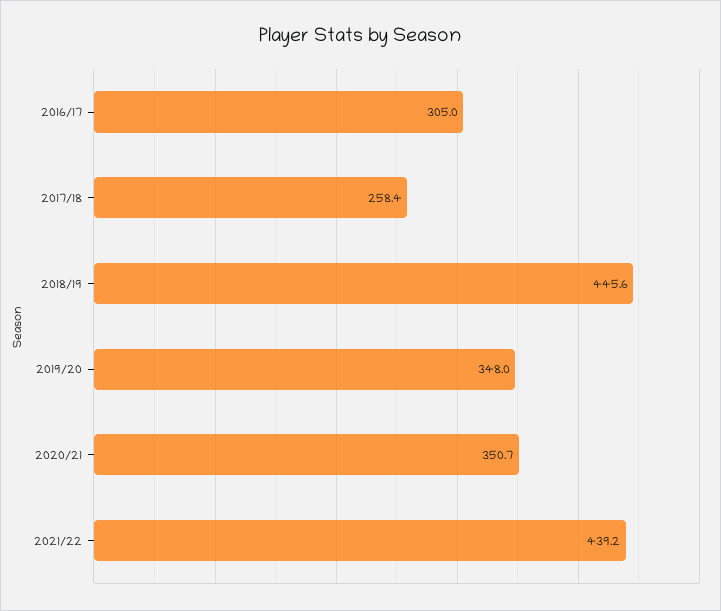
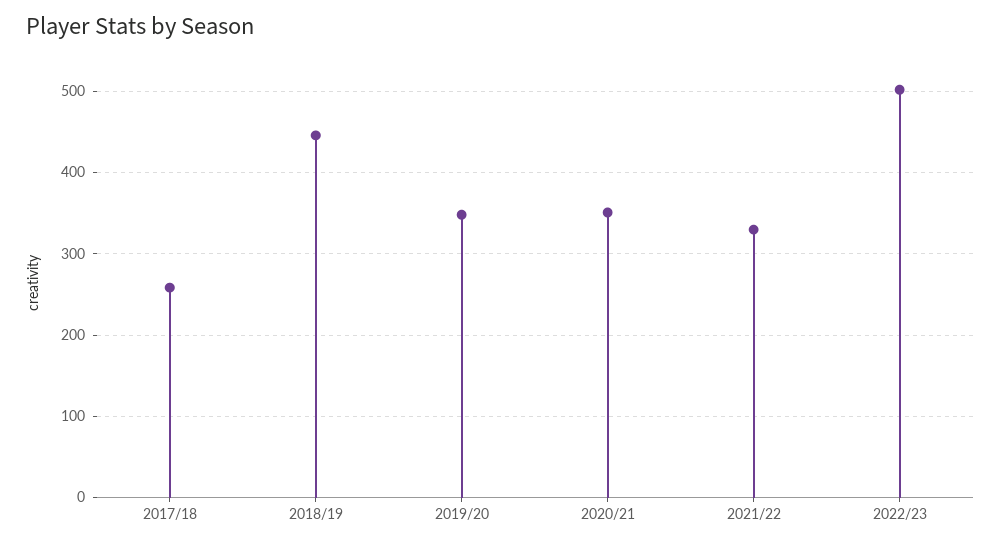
2016/17: 305 -> none
2021/22: 439.2 -> 330
2022/23: none -> 500

